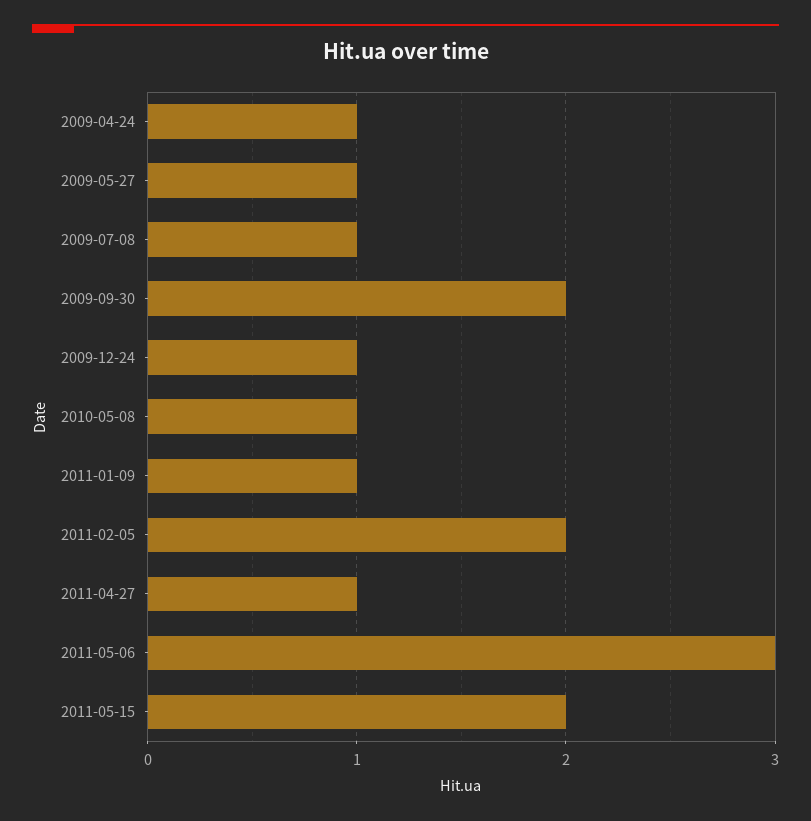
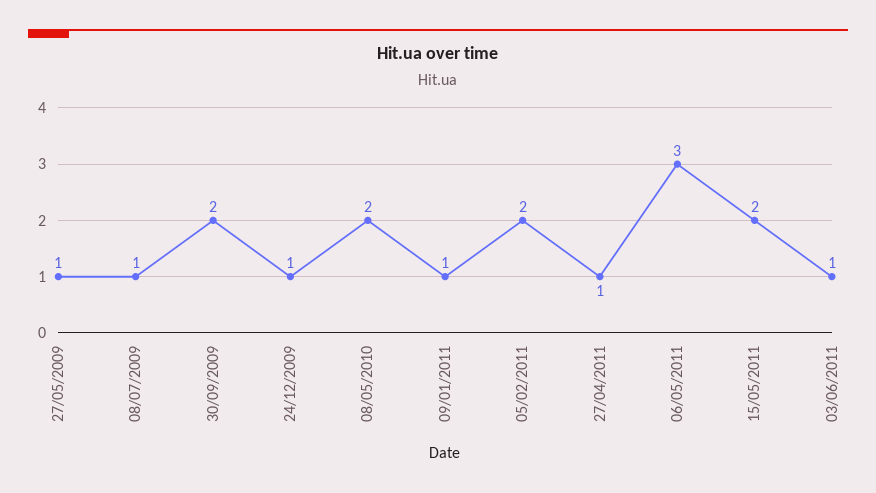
2009-04-24: 1 -> none
2010-05-08: 1 -> 2
03/06/2011: none -> 1

